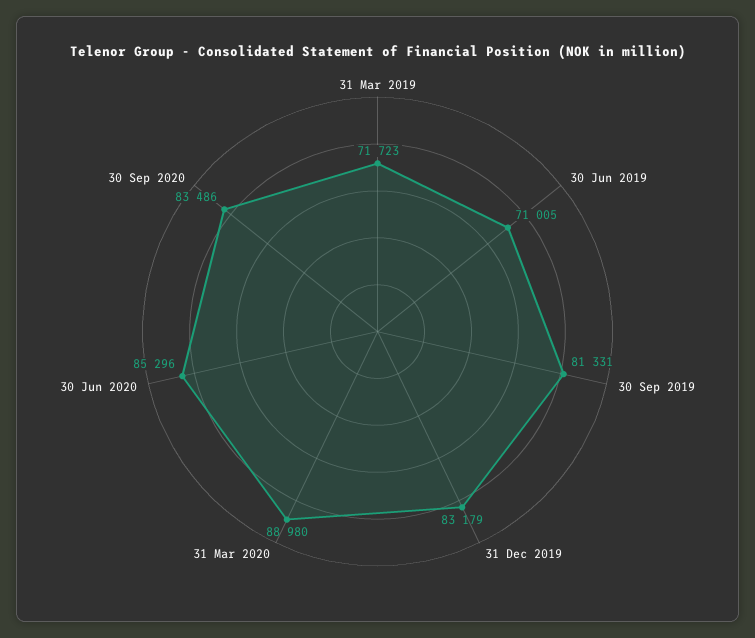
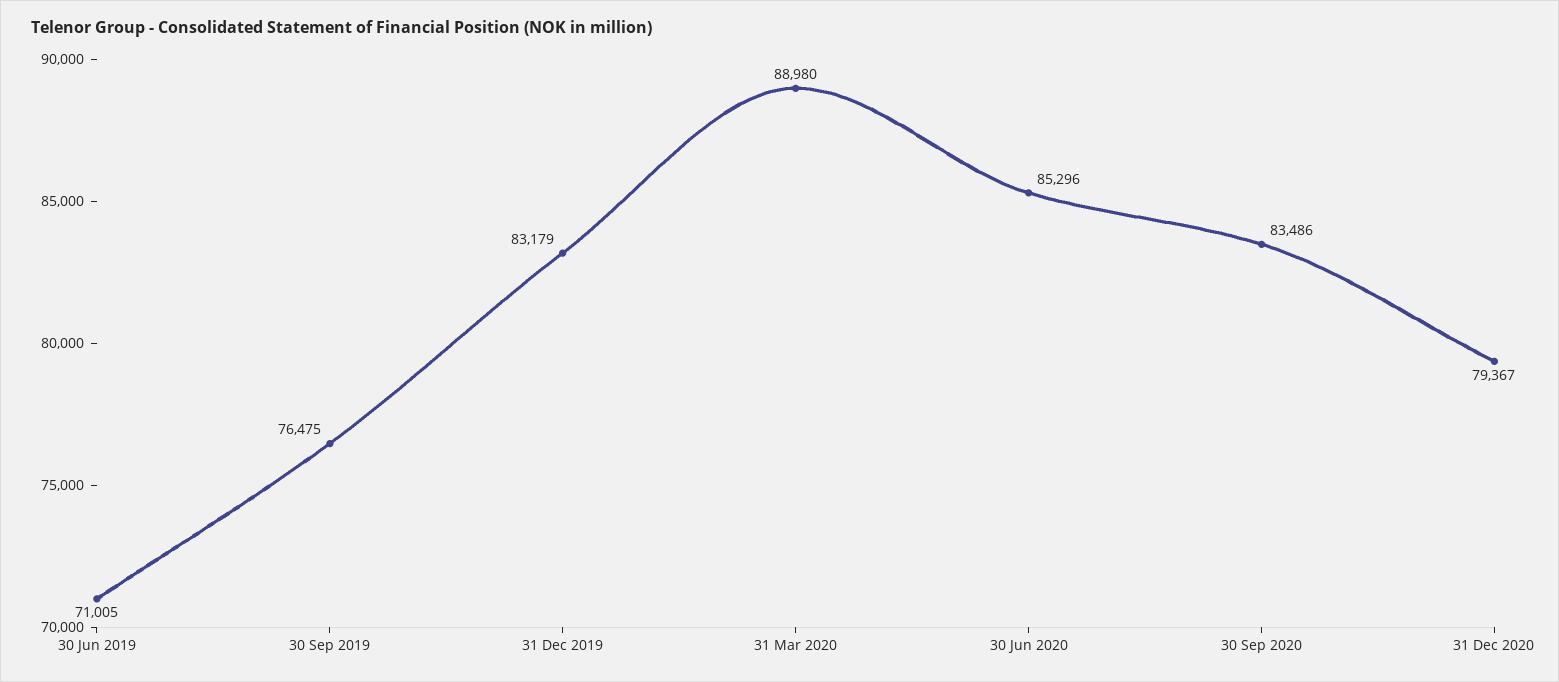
31 Mar 2019: 71723 -> none
30 Sep 2019: 81331 -> 76475
31 Dec 2020: none -> 79367

